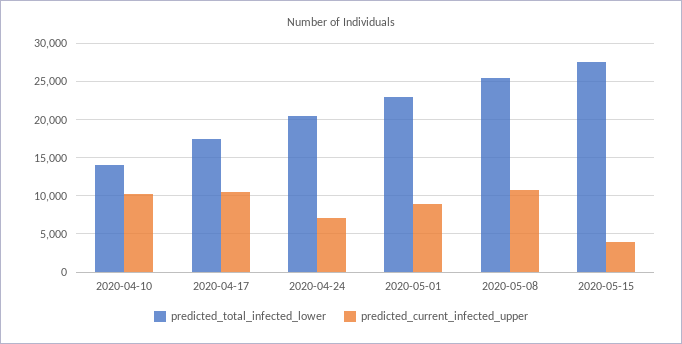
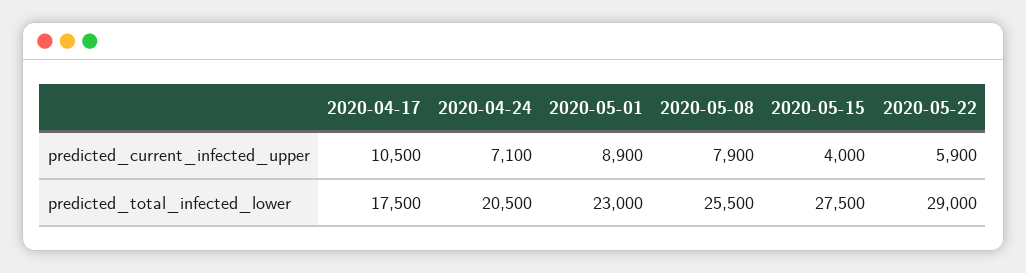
predicted_total_infected_lower, 2020-04-10: 14000 -> none
predicted_current_infected_upper, 2020-04-10: 10000 -> none
predicted_current_infected_upper, 2020-05-08: 11000 -> 7900
predicted_current_infected_upper, 2020-05-22: none -> 5900
predicted_total_infected_lower, 2020-05-22: none -> 29000

